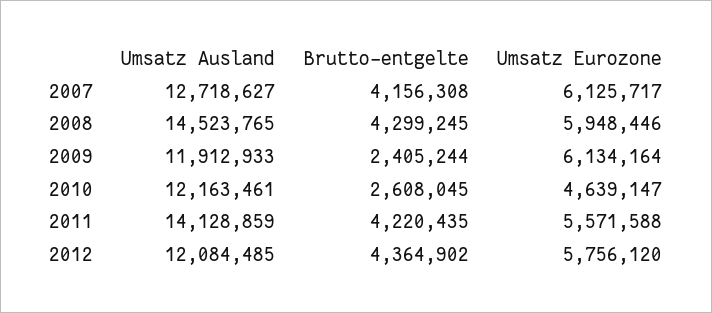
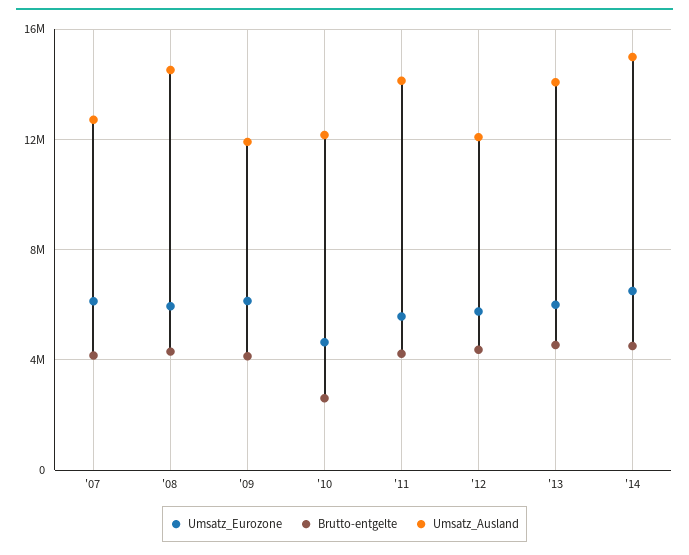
Brutto-entgelte, 2009: 2405244 -> 4000000
Umsatz Eurozone, '13: none -> 6000000
Brutto-entgelte, '13: none -> 4500000
Umsatz Ausland, '13: none -> 14000000
Umsatz Eurozone, '14: none -> 6500000
Brutto-entgelte, '14: none -> 4500000
Umsatz Ausland, '14: none -> 15000000

